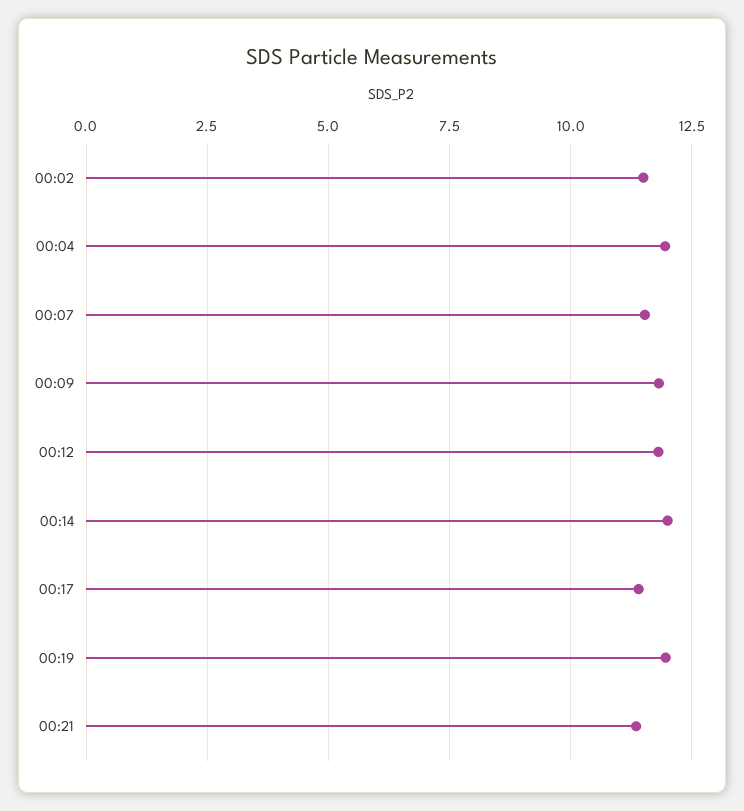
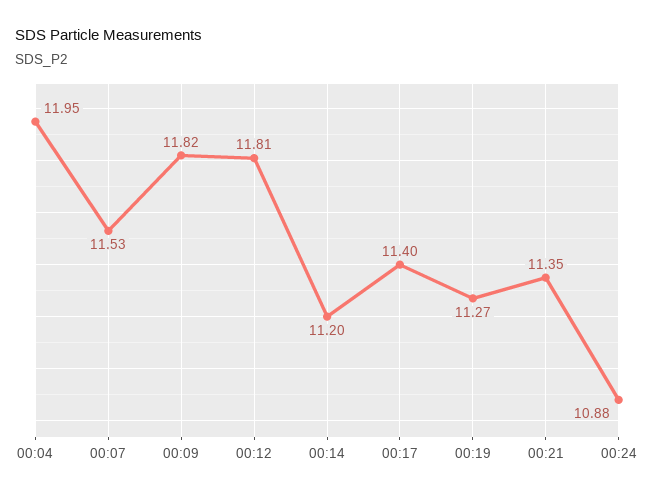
00:02: 11.5 -> none
00:14: 12 -> 11.2
00:19: 12 -> 11.27
00:24: none -> 10.88

